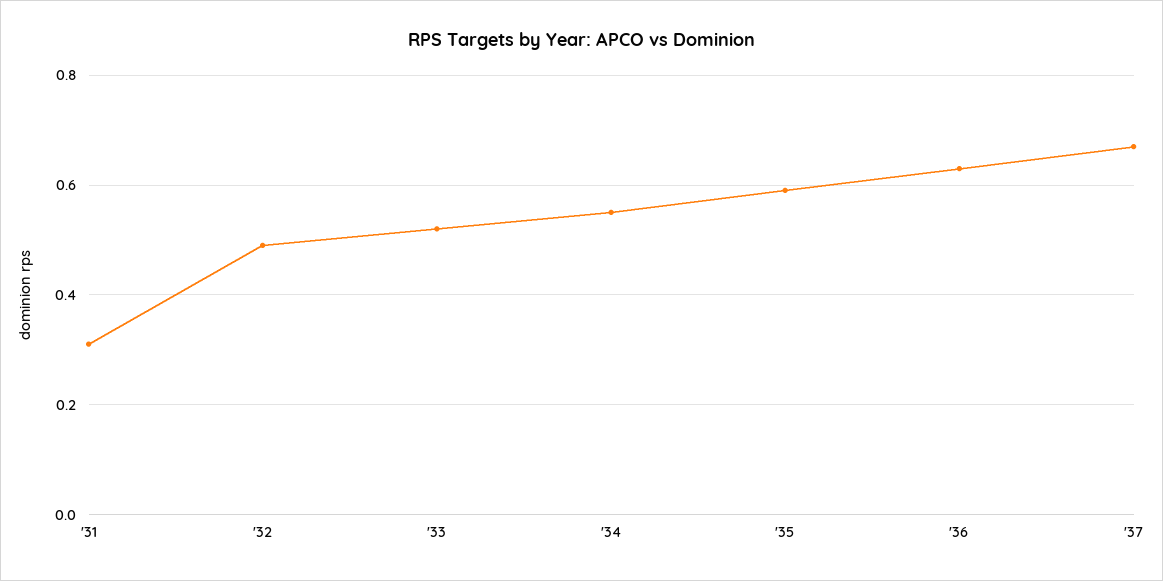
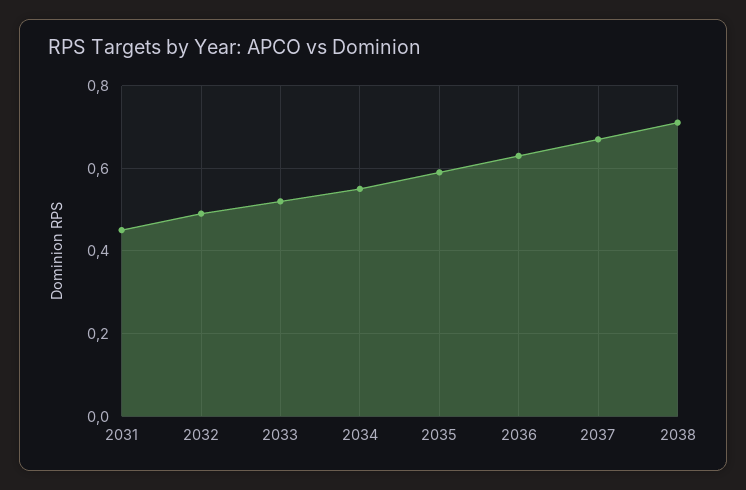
'31: 0.3 -> 0.45
2038: none -> 0.7

